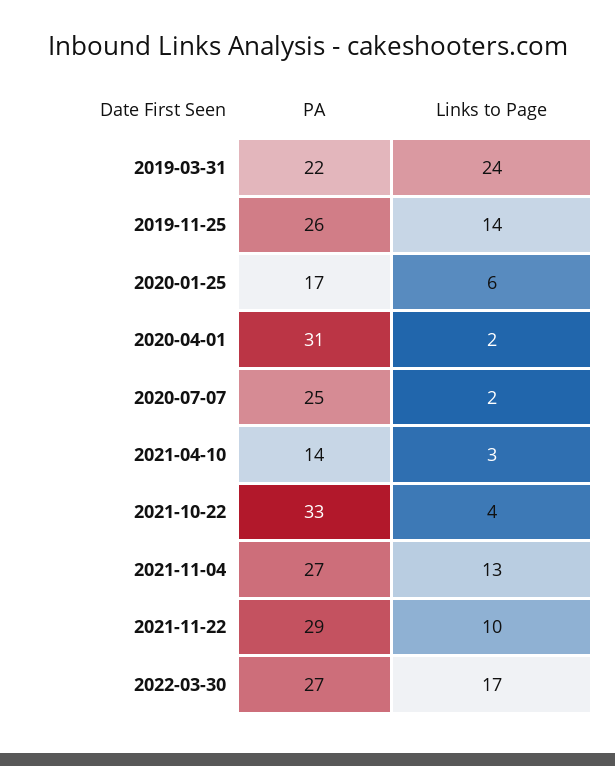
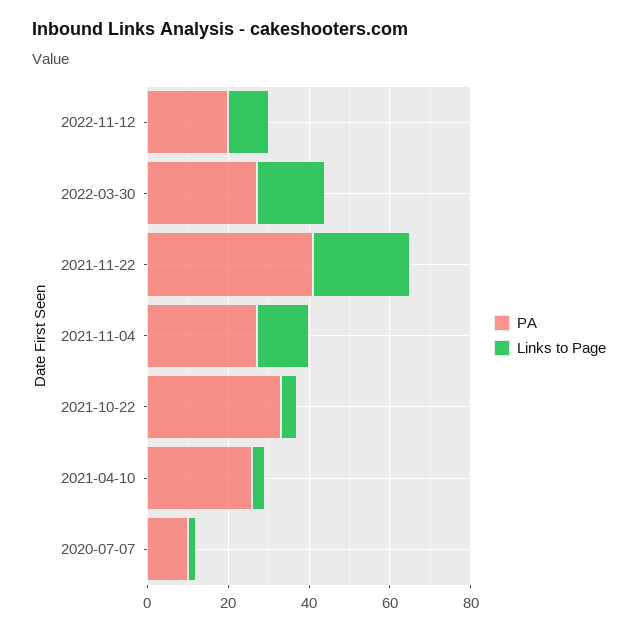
PA, 2019-03-31: 22 -> none
Links to Page, 2019-03-31: 24 -> none
PA, 2019-11-25: 26 -> none
Links to Page, 2019-11-25: 14 -> none
PA, 2020-01-25: 17 -> none
Links to Page, 2020-01-25: 6 -> none
PA, 2020-04-01: 31 -> none
Links to Page, 2020-04-01: 2 -> none
PA, 2020-07-07: 25 -> 10
PA, 2021-04-10: 14 -> 25
PA, 2021-11-22: 29 -> 40
Links to Page, 2021-11-22: 10 -> 25
PA, 2022-11-12: none -> 20
Links to Page, 2022-11-12: none -> 10

